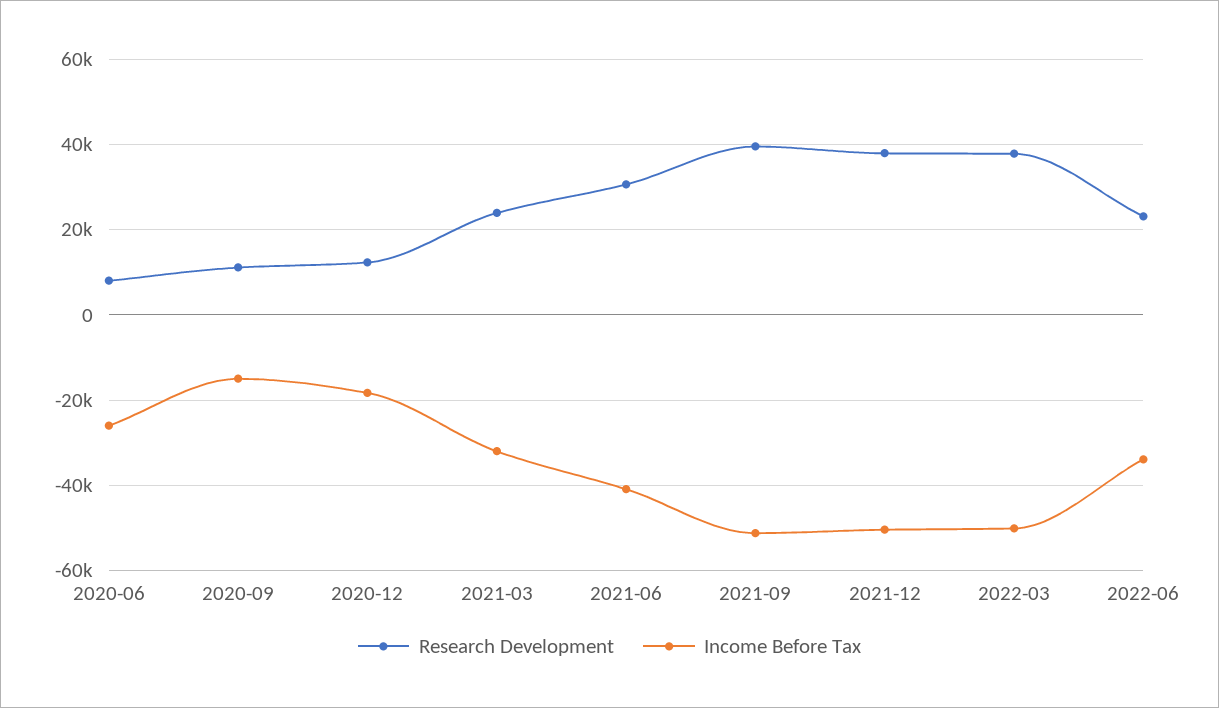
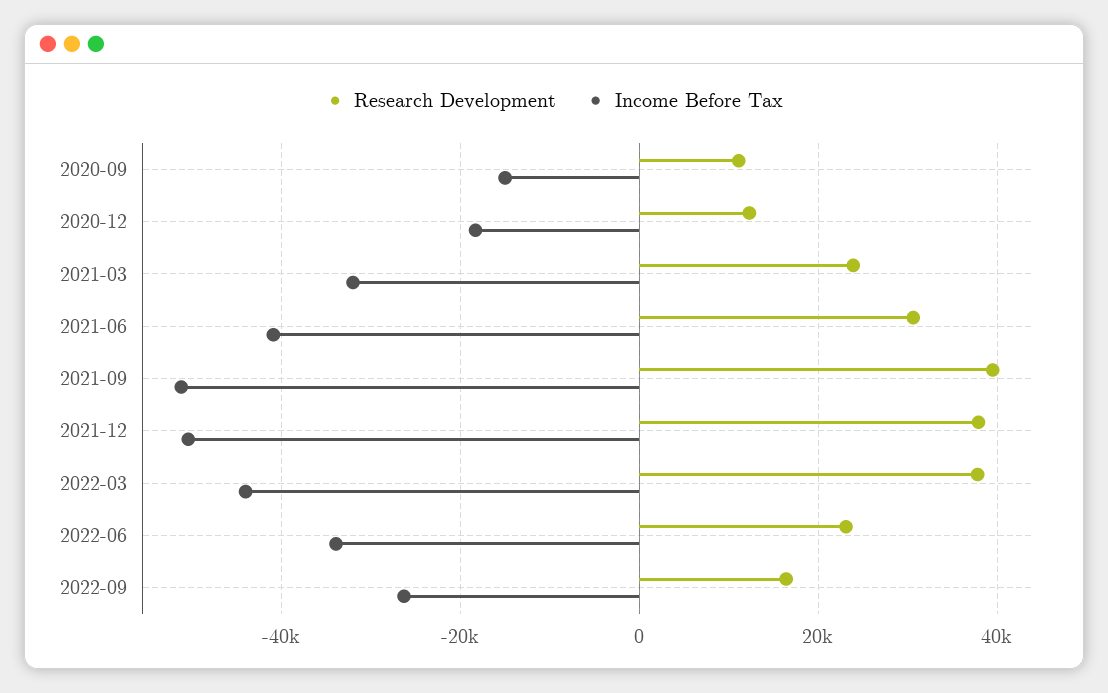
Research Development, 2020-06: 8000 -> none
Income Before Tax, 2020-06: -26000 -> none
Income Before Tax, 2022-03: -50000 -> -44000
Research Development, 2022-09: none -> 16000
Income Before Tax, 2022-09: none -> -26000

